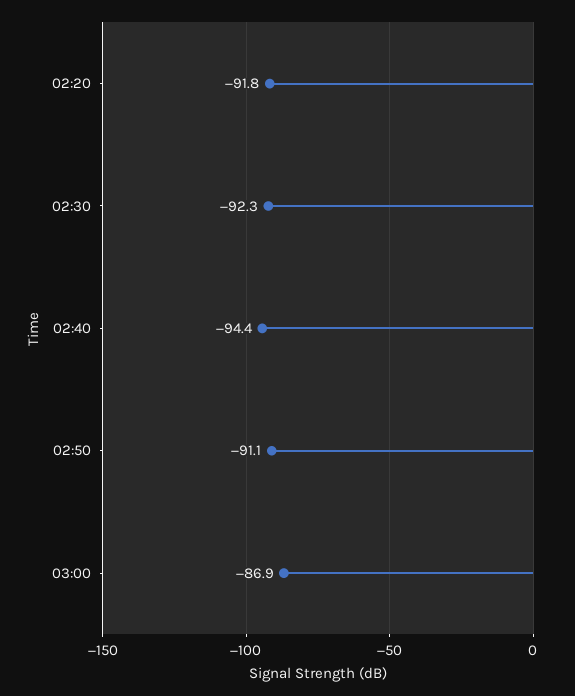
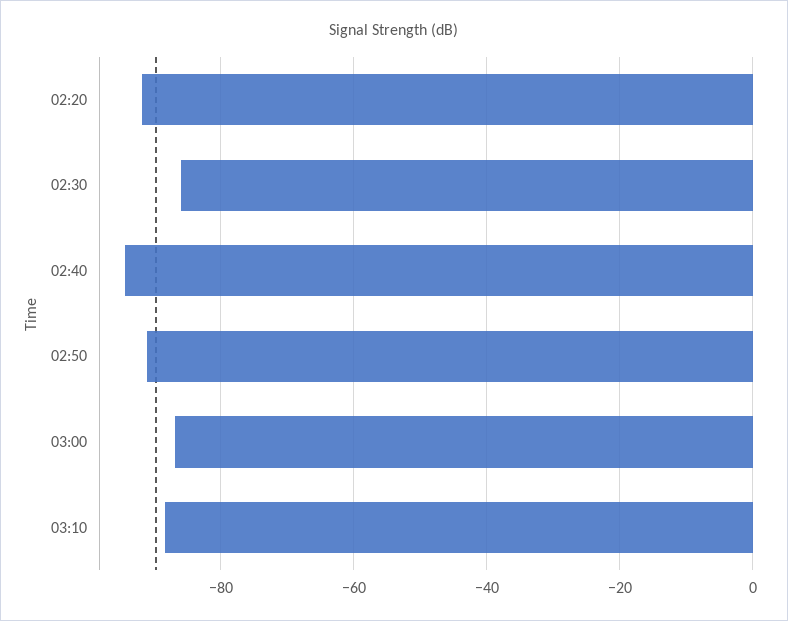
02:30: -92.3 -> -86
03:10: none -> -88

